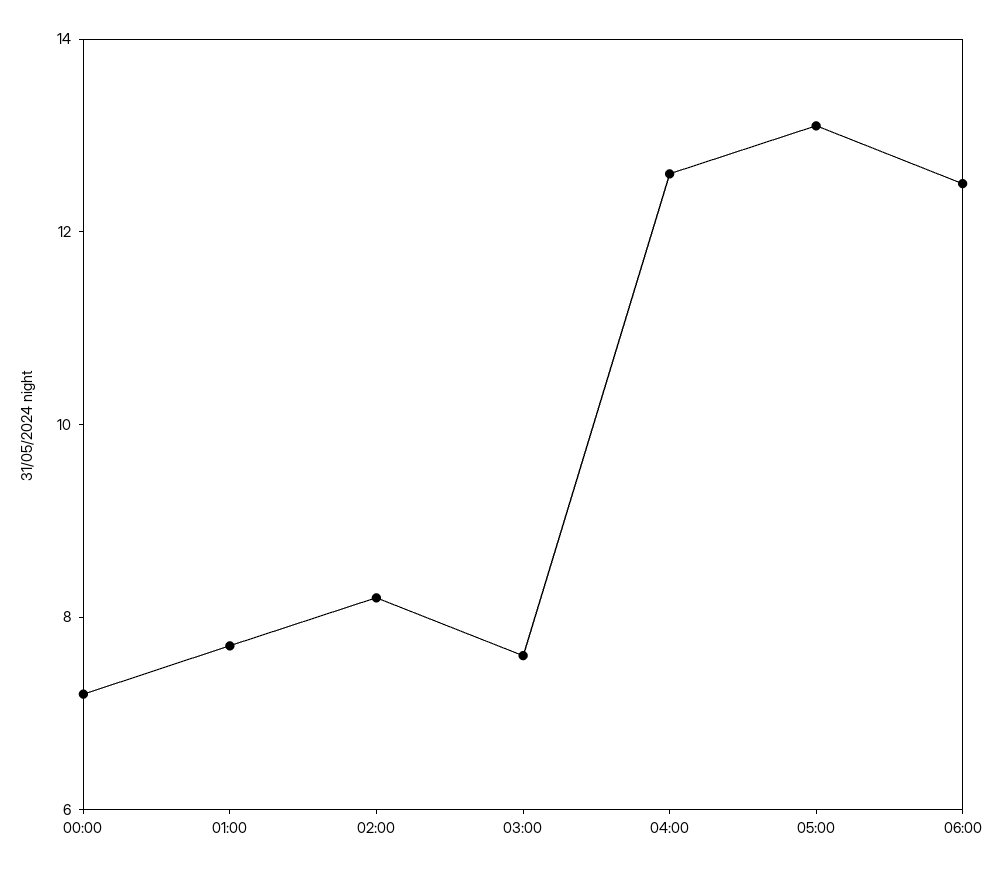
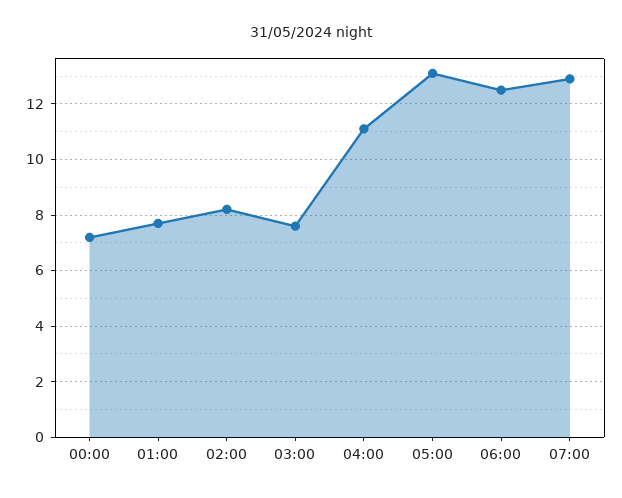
04:00: 12.5 -> 11
07:00: none -> 13

